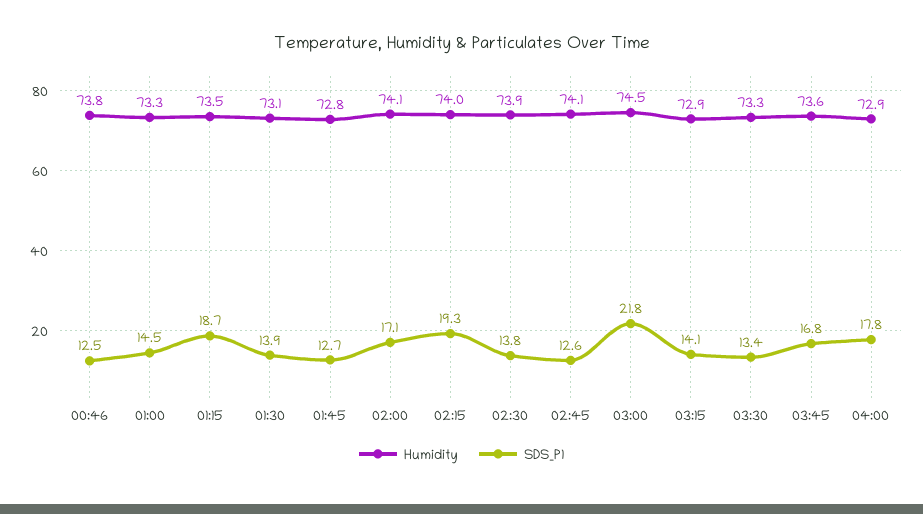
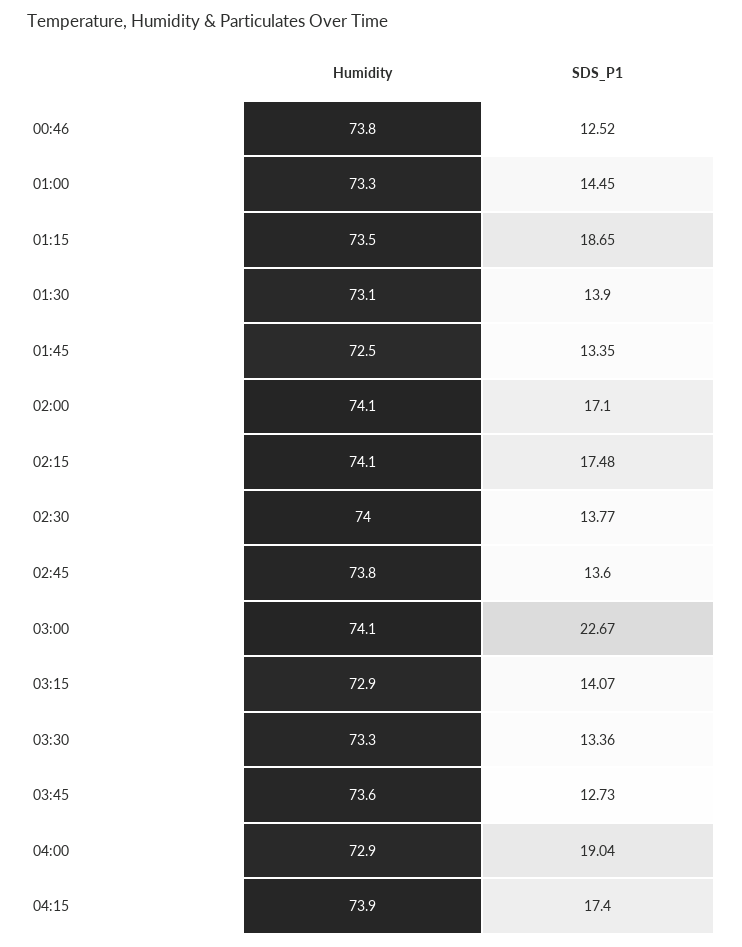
Humidity, 01:45: 72.8 -> 72.5
SDS_P1, 01:45: 12.7 -> 13.35
Humidity, 02:15: 74 -> 74.1
SDS_P1, 02:15: 19.3 -> 17.48
Humidity, 02:30: 73.9 -> 74
Humidity, 02:45: 74.1 -> 73.8
SDS_P1, 02:45: 12.6 -> 13.6
Humidity, 03:00: 74.5 -> 74.1
SDS_P1, 03:00: 21.8 -> 22.67
SDS_P1, 03:45: 16.8 -> 12.73
SDS_P1, 04:00: 17.8 -> 19.04
Humidity, 04:15: none -> 73.9
SDS_P1, 04:15: none -> 17.4

